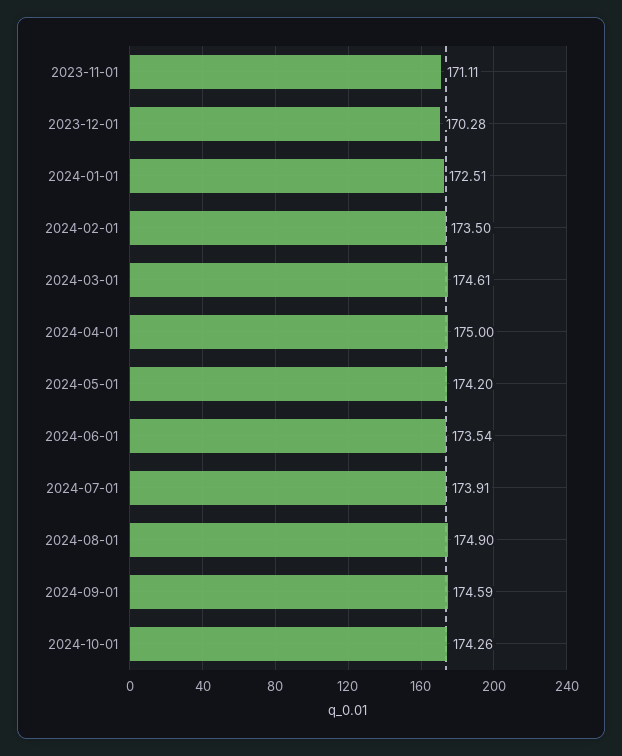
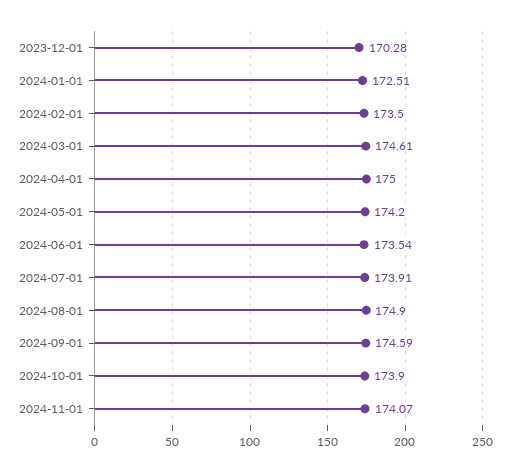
2023-11-01: 171.11 -> none
2024-10-01: 174.26 -> 173.9
2024-11-01: none -> 174.07

